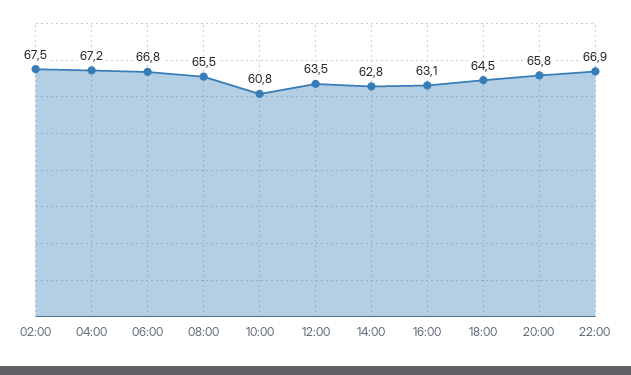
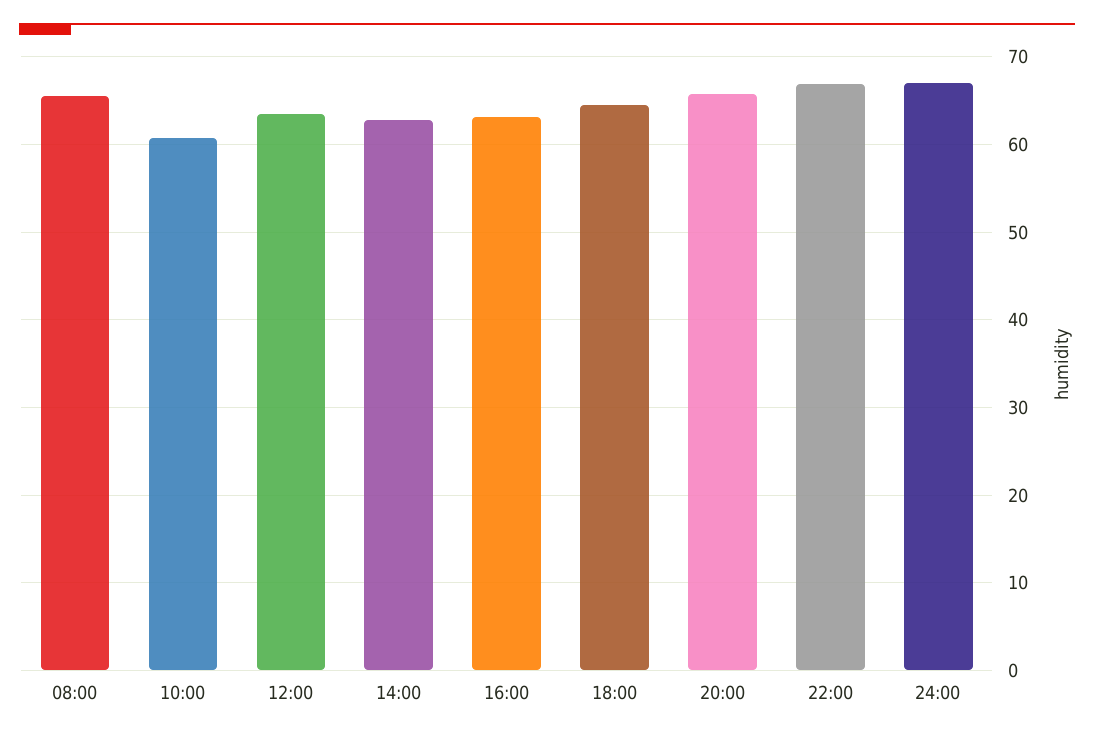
02:00: 67.5 -> none
04:00: 67.2 -> none
06:00: 66.8 -> none
24:00: none -> 67

